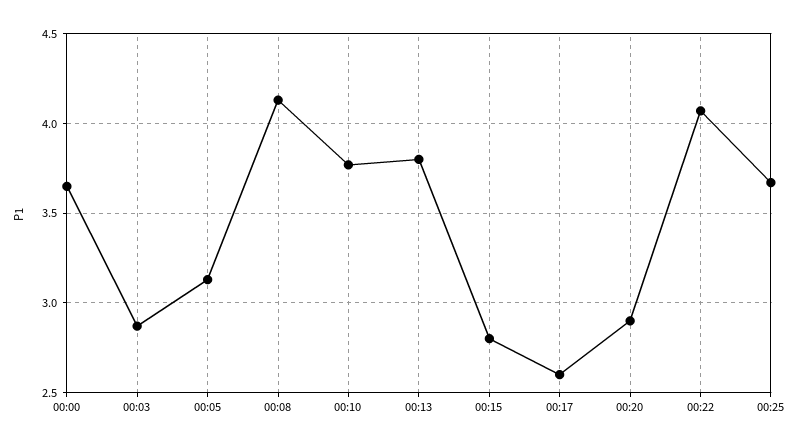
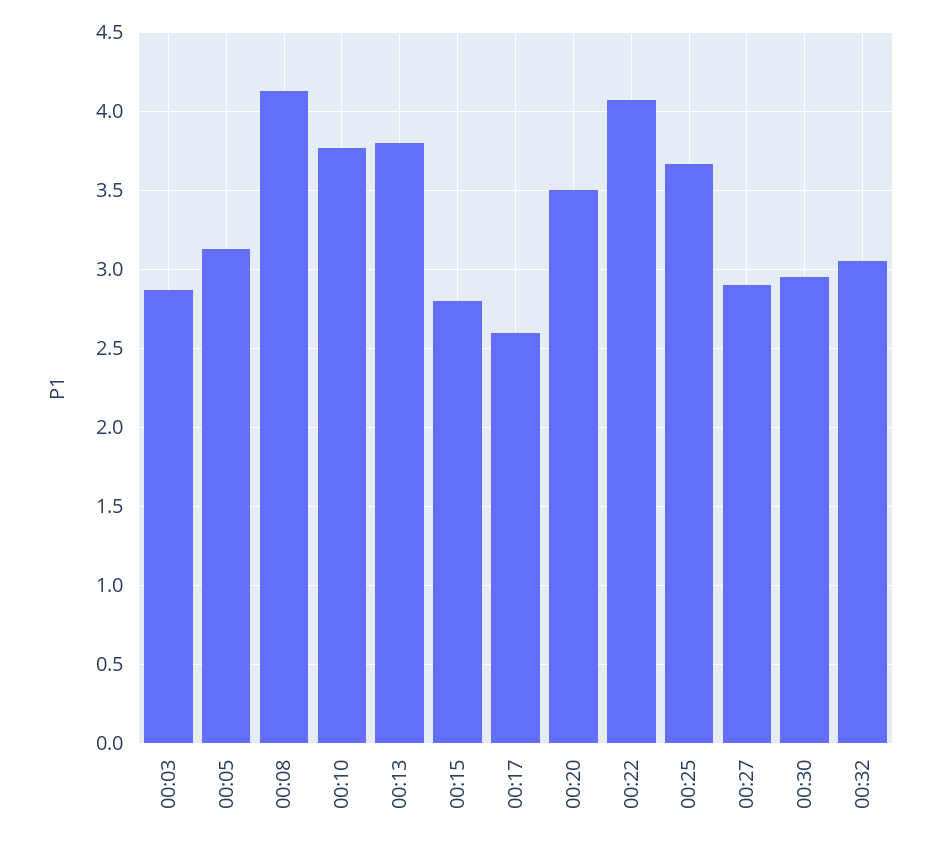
00:00: 3.65 -> none
00:20: 2.9 -> 3.5
00:27: none -> 2.9
00:30: none -> 2.95
00:32: none -> 3.05

